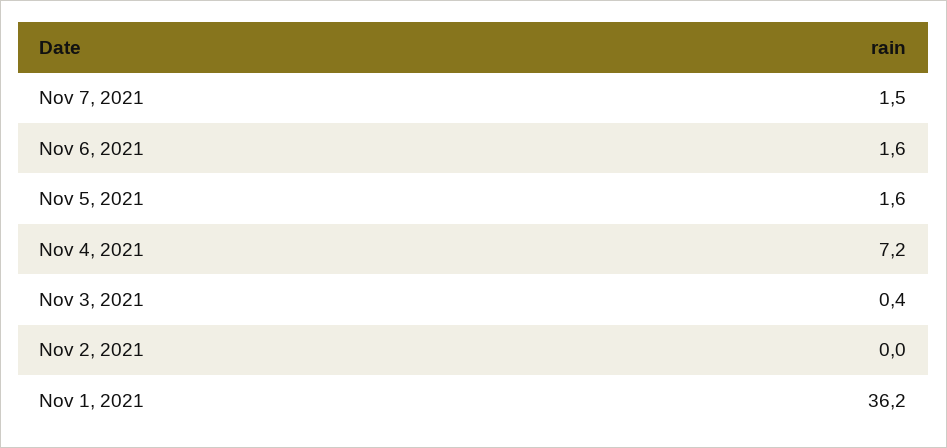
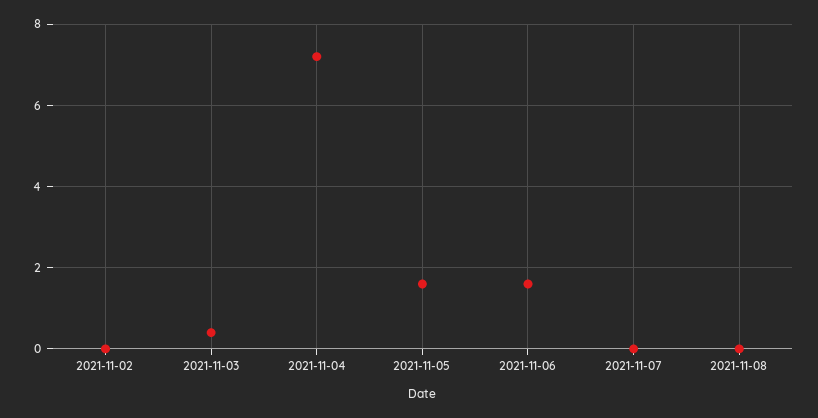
Nov 7, 2021: 1.5 -> 0
Nov 1, 2021: 36.2 -> none
2021-11-08: none -> 0

